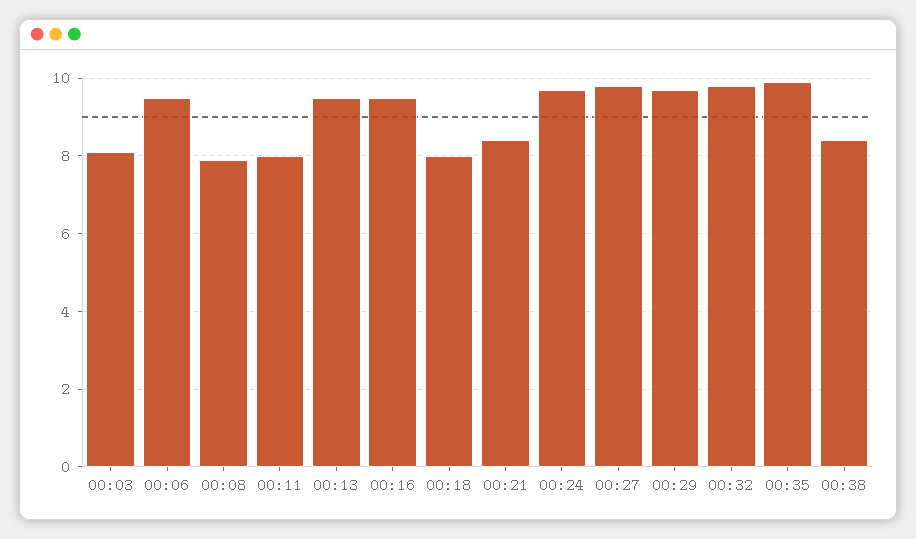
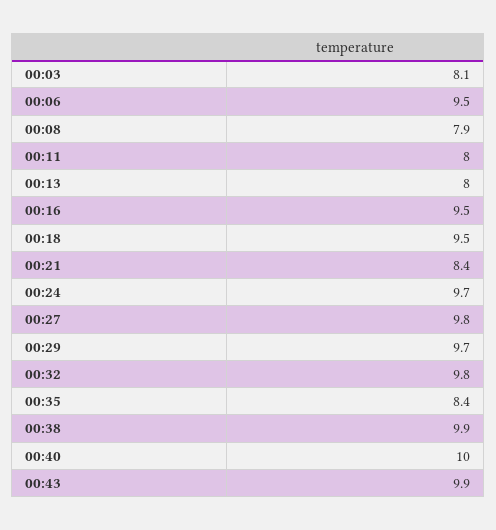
00:13: 9.5 -> 8
00:18: 8 -> 9.5
00:35: 10 -> 8.4
00:38: 8.5 -> 9.9
00:40: none -> 10
00:43: none -> 9.9

